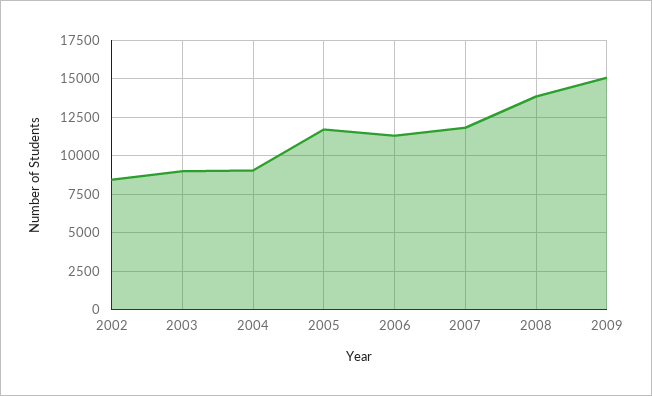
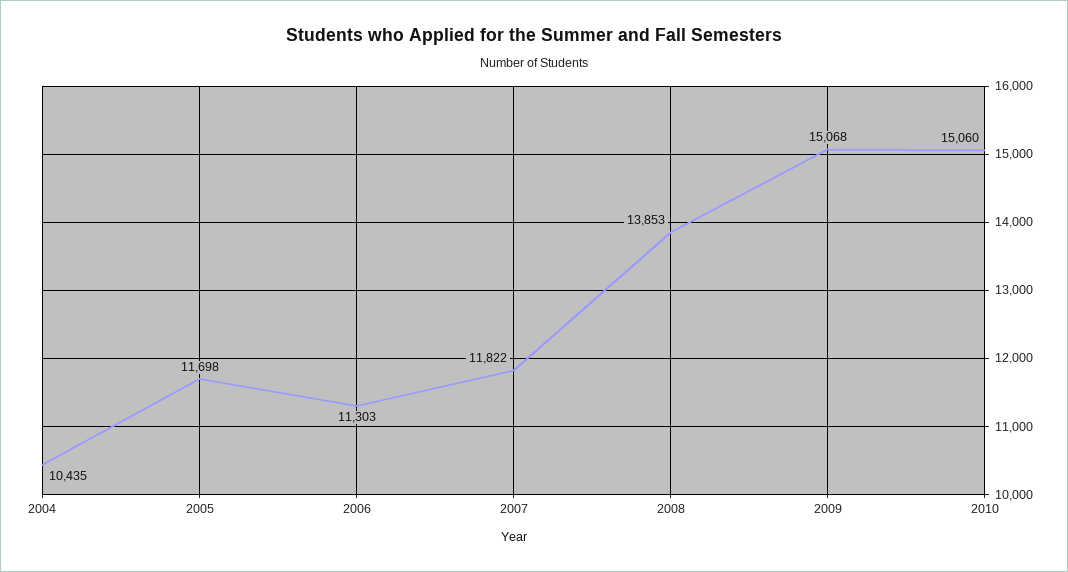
2002: 8500 -> none
2003: 9000 -> none
2004: 9000 -> 10435
2010: none -> 15060

